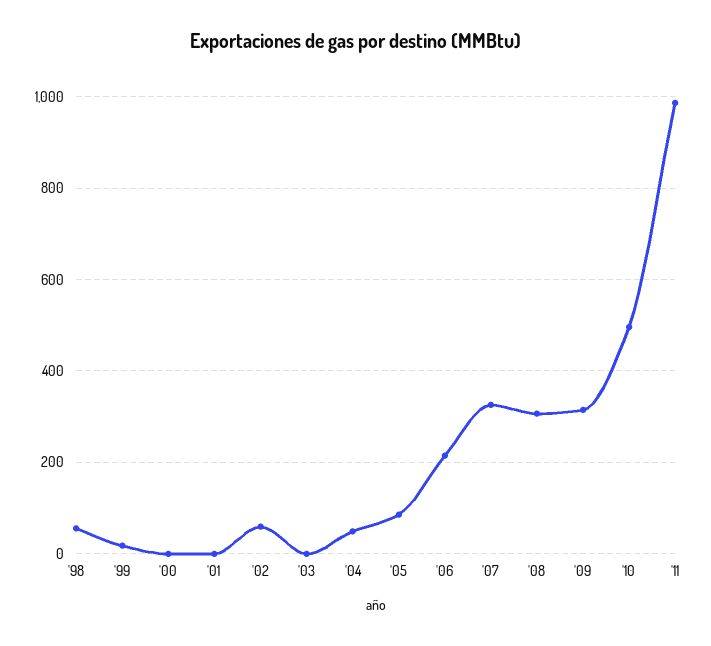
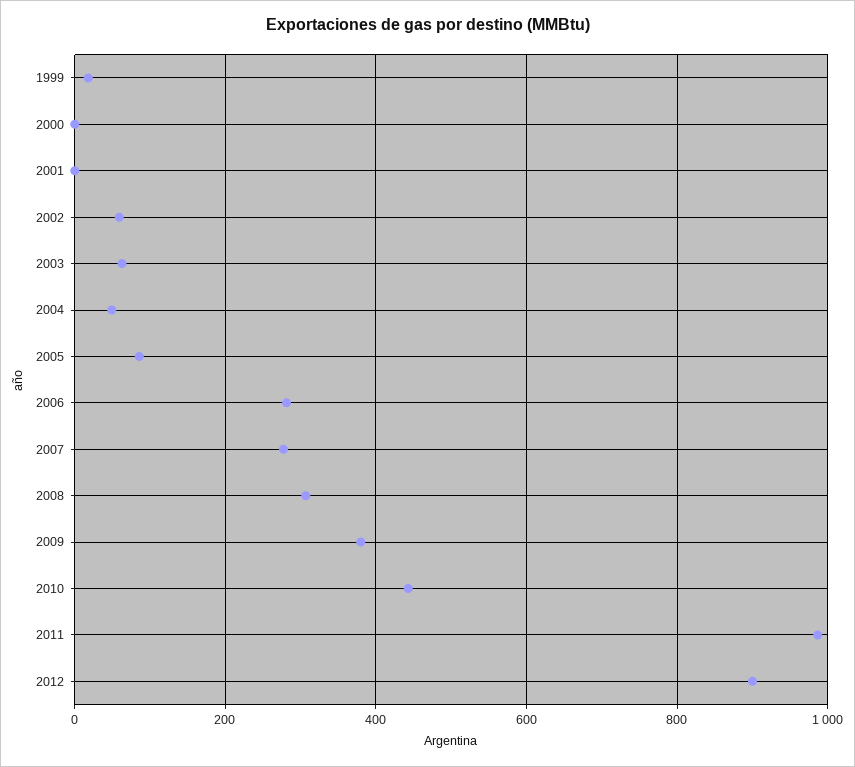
'98: 60 -> none
'03: 0 -> 60
'06: 220 -> 280
'07: 320 -> 280
'09: 320 -> 380
'10: 500 -> 440
2012: none -> 900

